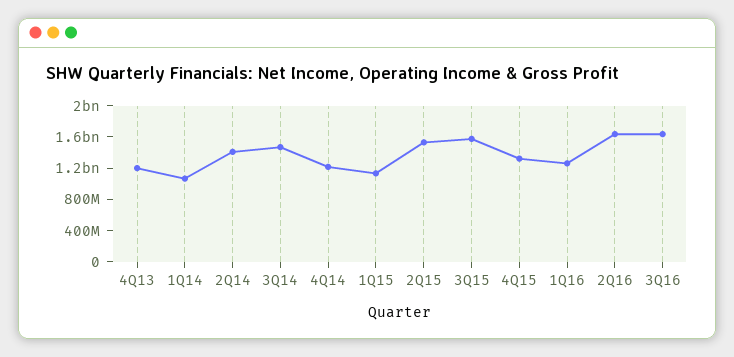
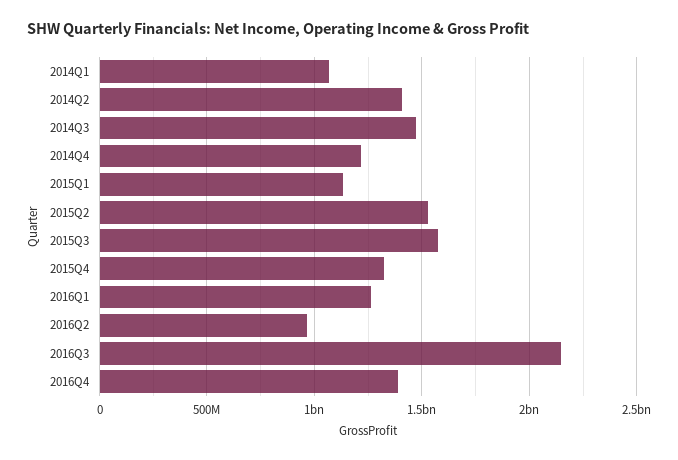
4Q13: 1200000000 -> none
2Q16: 1600000000 -> 950000000
3Q16: 1600000000 -> 2150000000
2016Q4: none -> 1400000000

